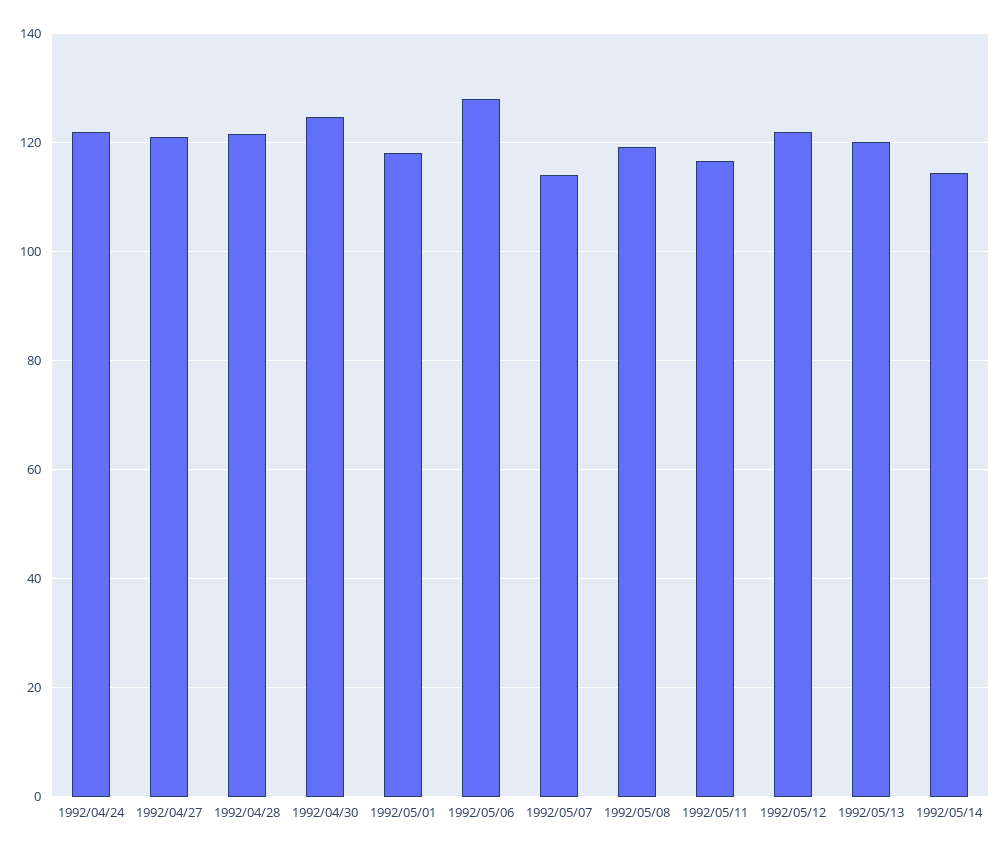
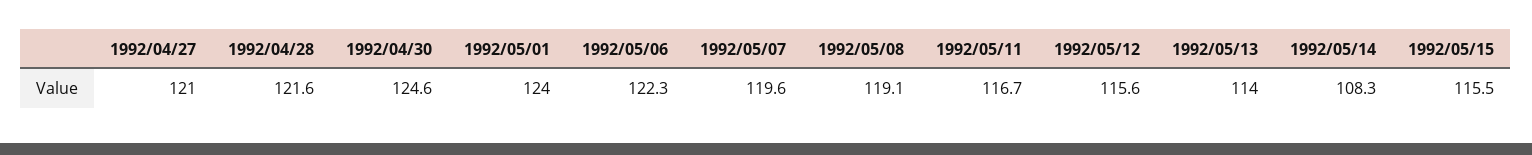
1992/04/24: 122 -> none
1992/05/01: 118 -> 124
1992/05/06: 128 -> 122.3
1992/05/07: 114 -> 119.6
1992/05/12: 122 -> 115.6
1992/05/13: 120 -> 114
1992/05/14: 114 -> 108.3
1992/05/15: none -> 115.5

